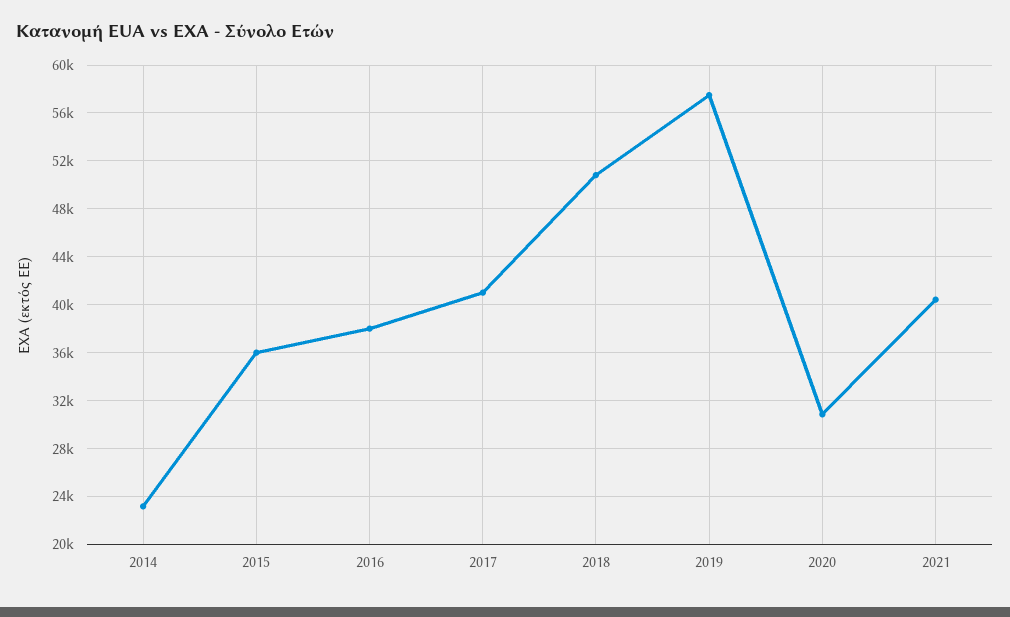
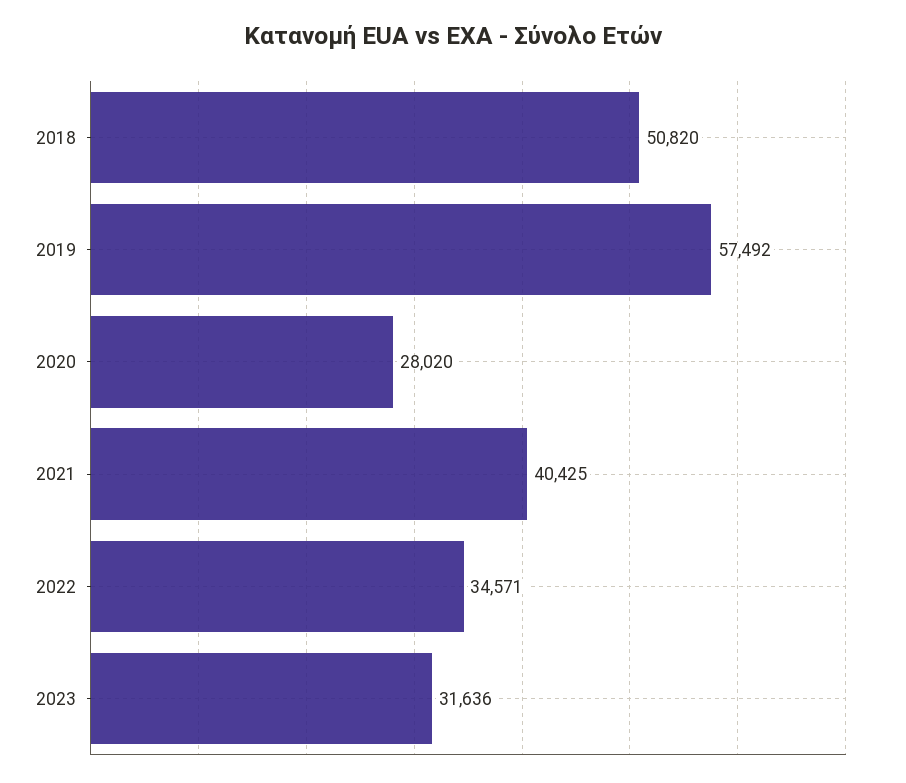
2014: 23000 -> none
2015: 36000 -> none
2016: 38000 -> none
2017: 41000 -> none
2020: 31000 -> 28020
2022: none -> 34571
2023: none -> 31636

